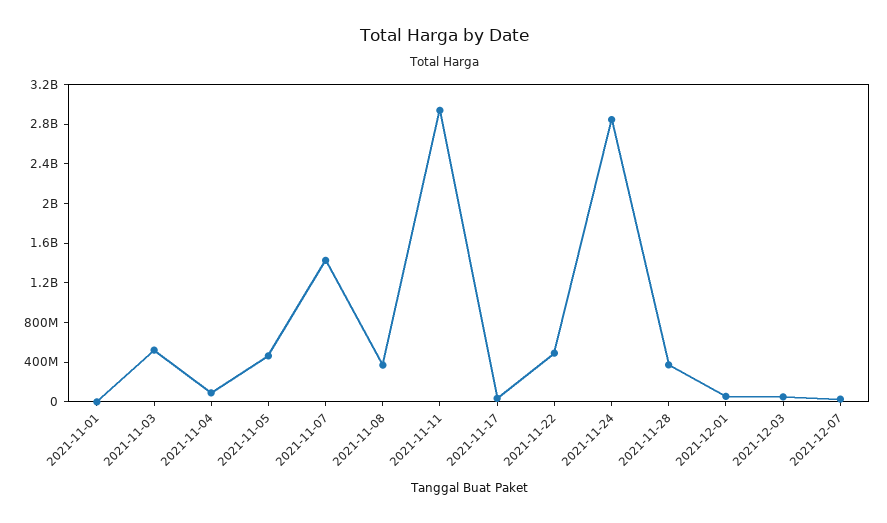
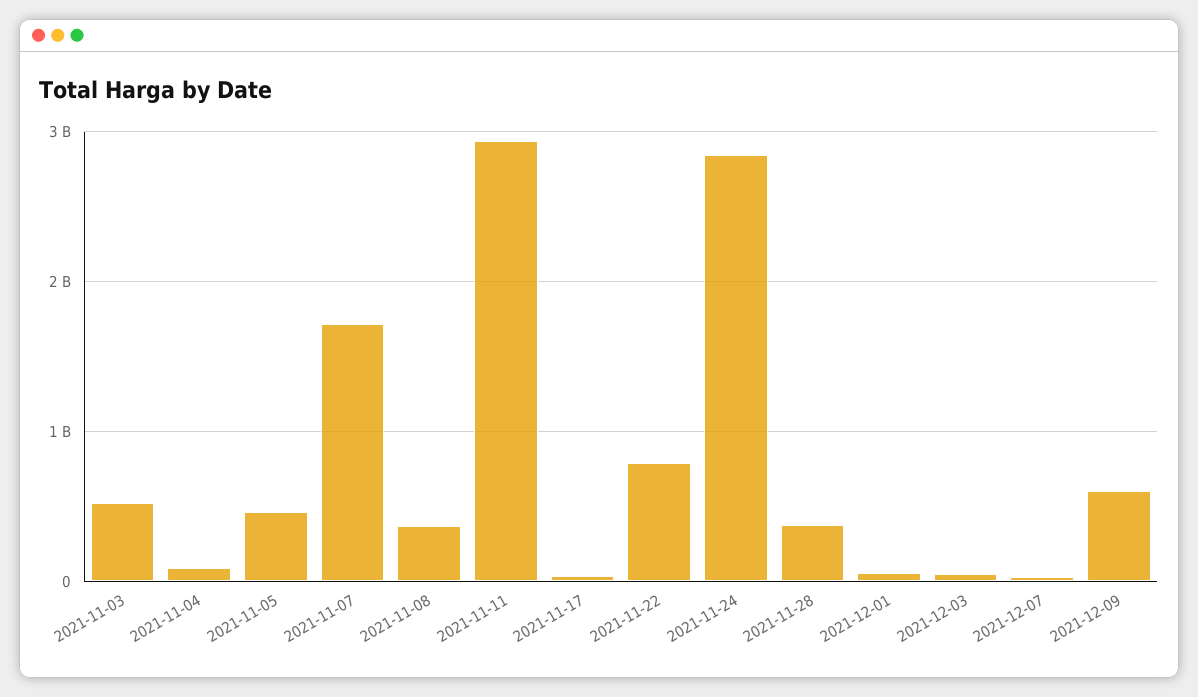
2021-11-01: 0 -> none
2021-11-07: 1400000000 -> 1700000000
2021-11-22: 500000000 -> 800000000
2021-12-09: none -> 600000000

